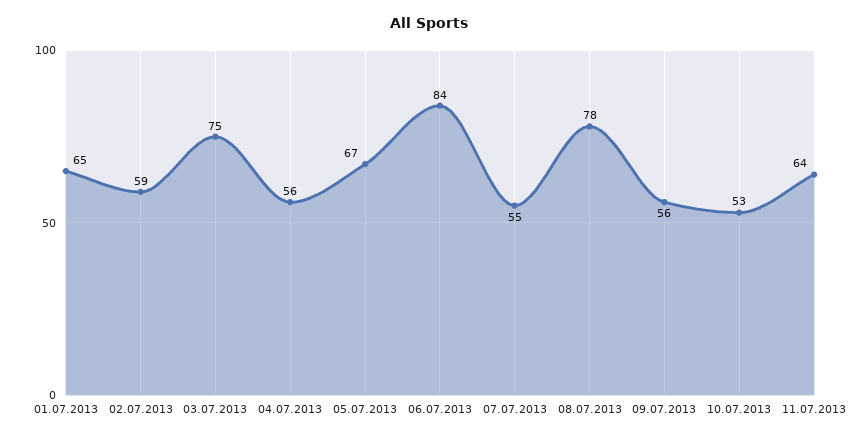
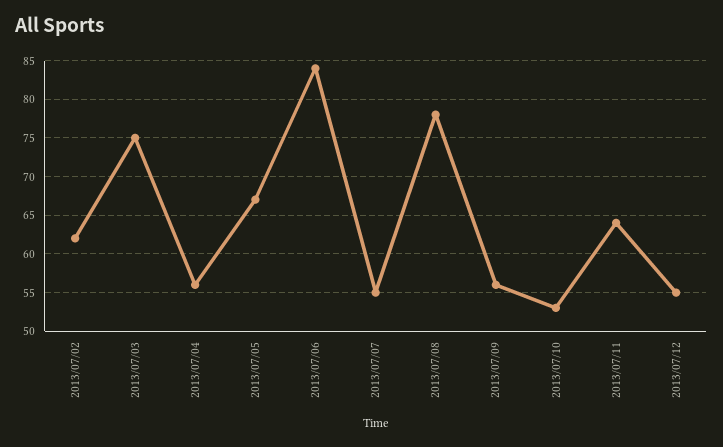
01.07.2013: 65 -> none
02.07.2013: 59 -> 62
2013/07/12: none -> 55

